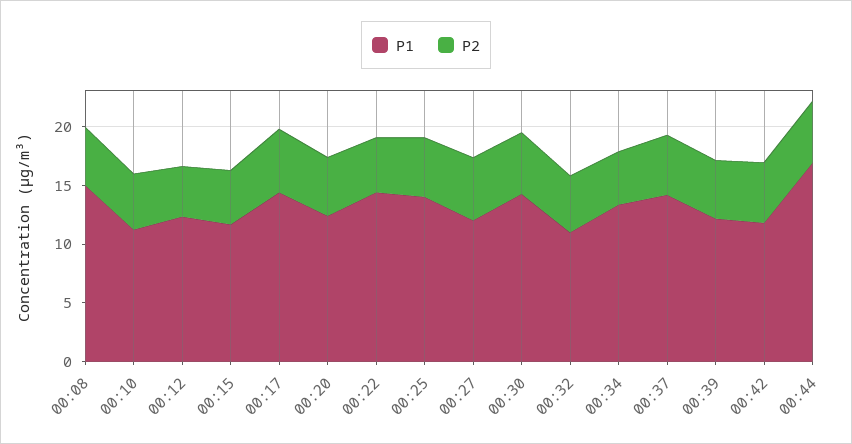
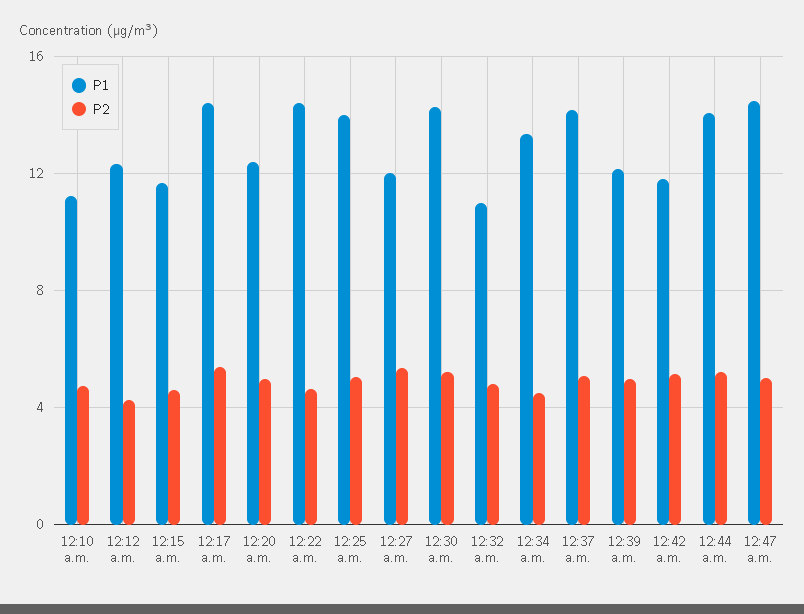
P1, 00:08: 15 -> none
P2, 00:08: 5 -> none
P1, 00:44: 17 -> 14
P1, 12:47 a.m.: none -> 14.5
P2, 12:47 a.m.: none -> 5

